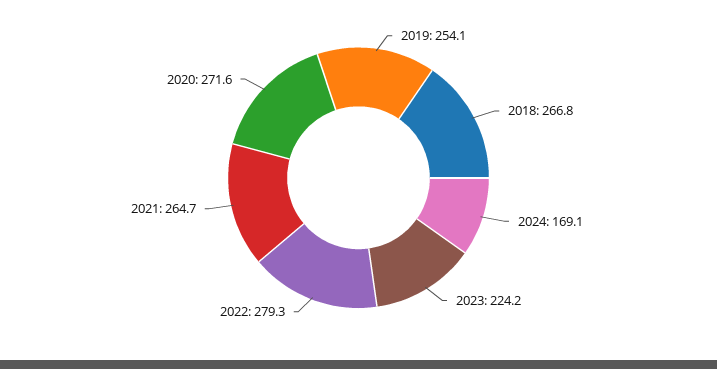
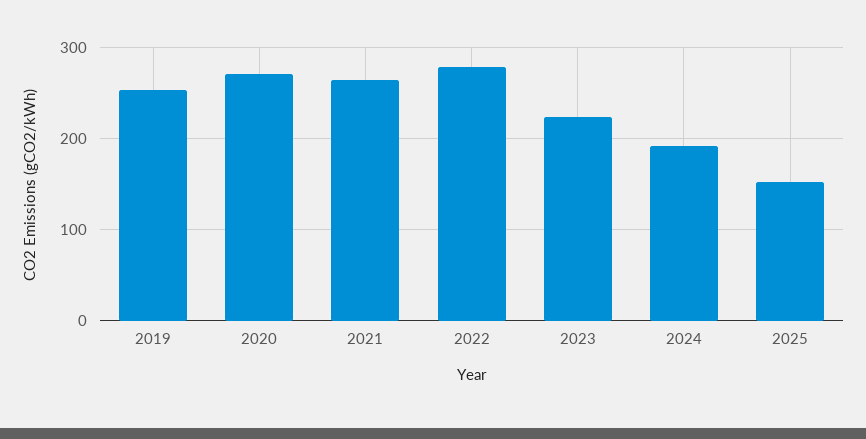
2018: 266.8 -> none
2024: 169.1 -> 190
2025: none -> 150

